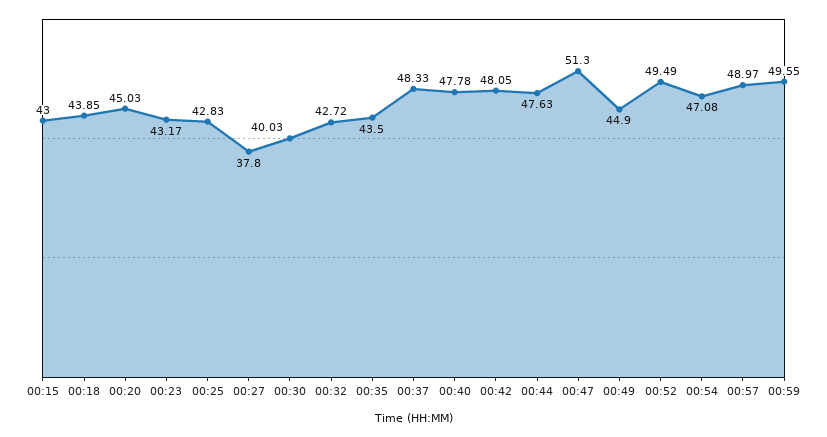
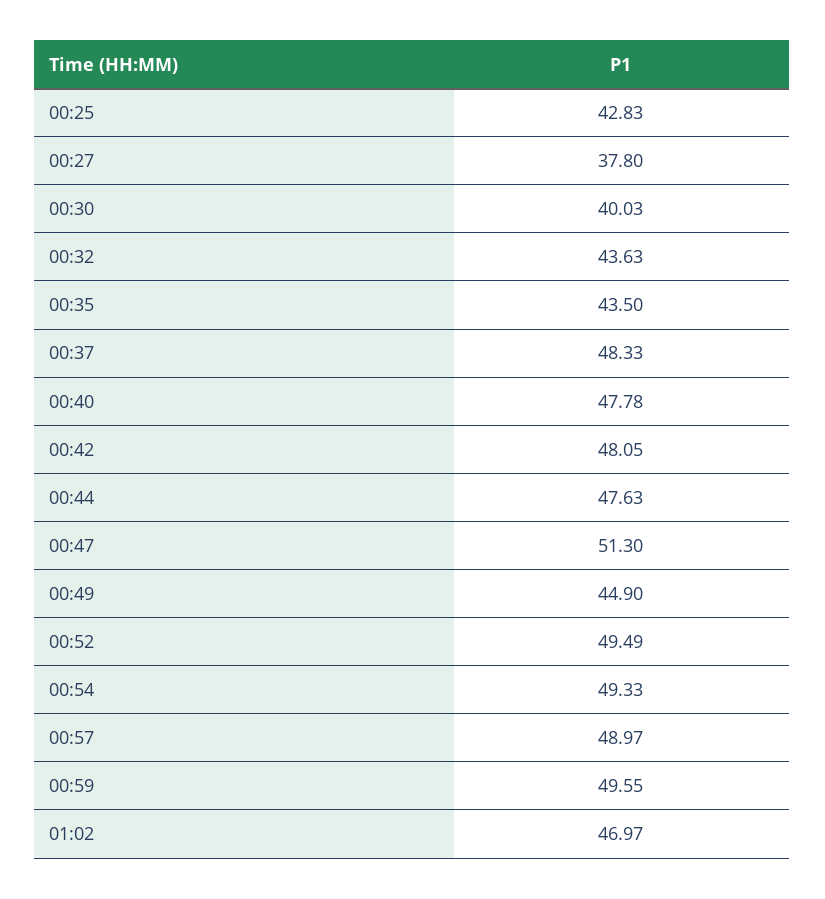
00:15: 43 -> none
00:18: 43.85 -> none
00:20: 45.03 -> none
00:23: 43.17 -> none
00:32: 42.72 -> 43.63
00:54: 47.08 -> 49.33
01:02: none -> 46.97

